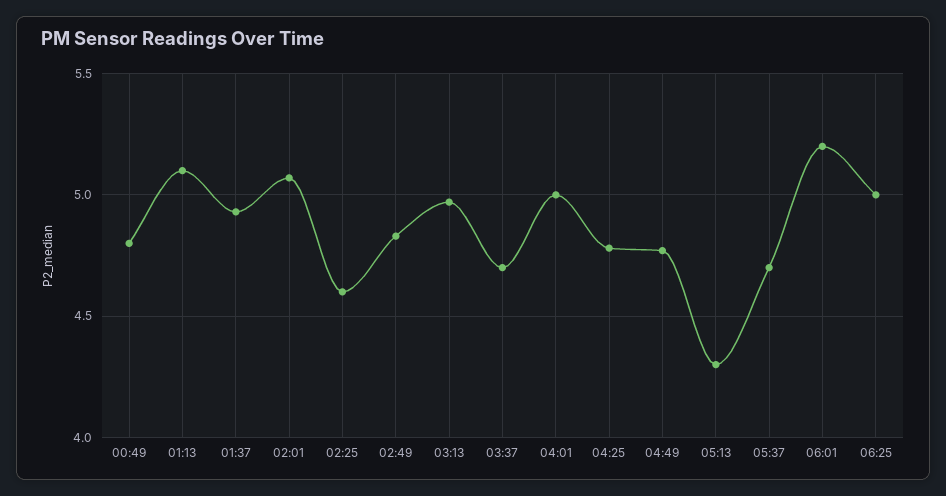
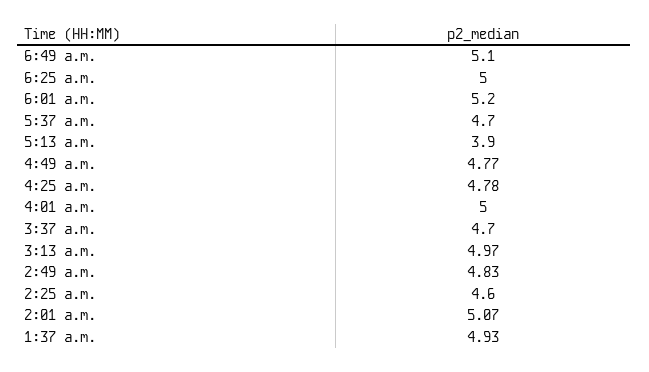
00:49: 4.8 -> none
01:13: 5.1 -> none
05:13: 4.3 -> 3.9
6:49 a.m.: none -> 5.1

